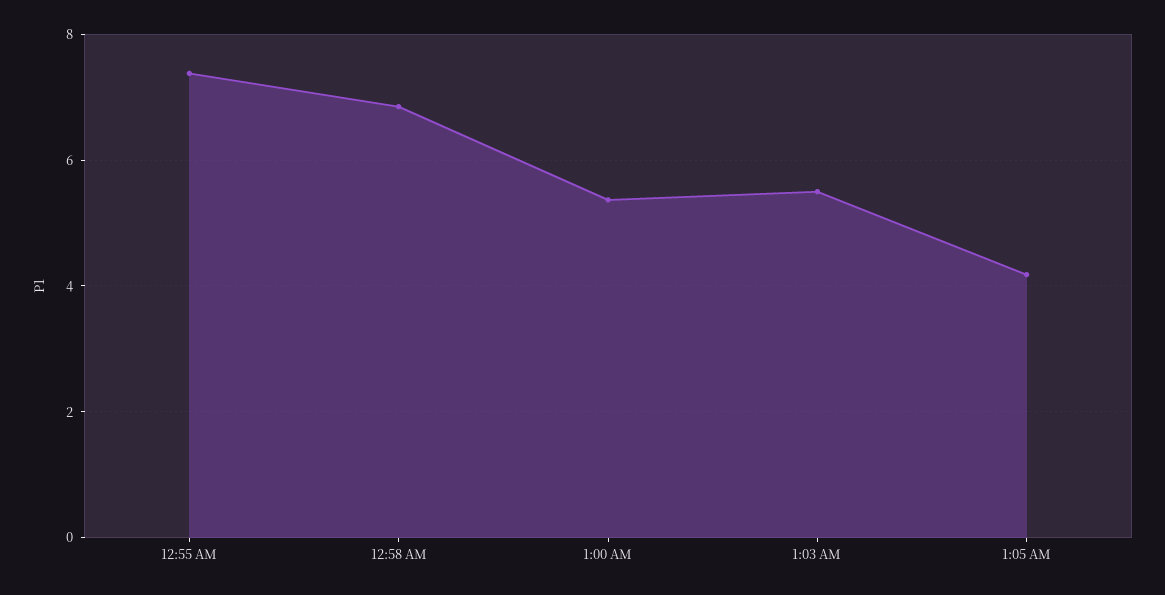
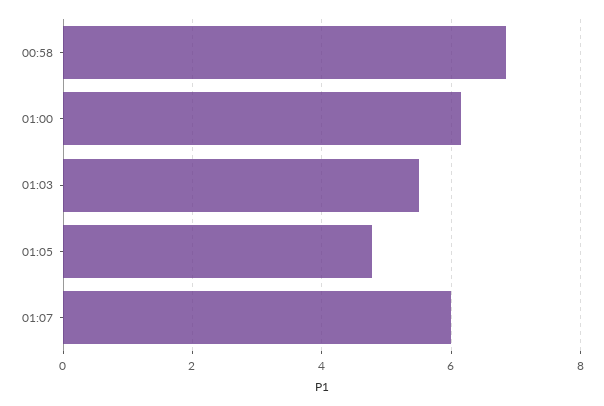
12:55 AM: 7.4 -> none
1:00 AM: 5.4 -> 6.2
1:05 AM: 4.2 -> 4.8
01:07: none -> 6

